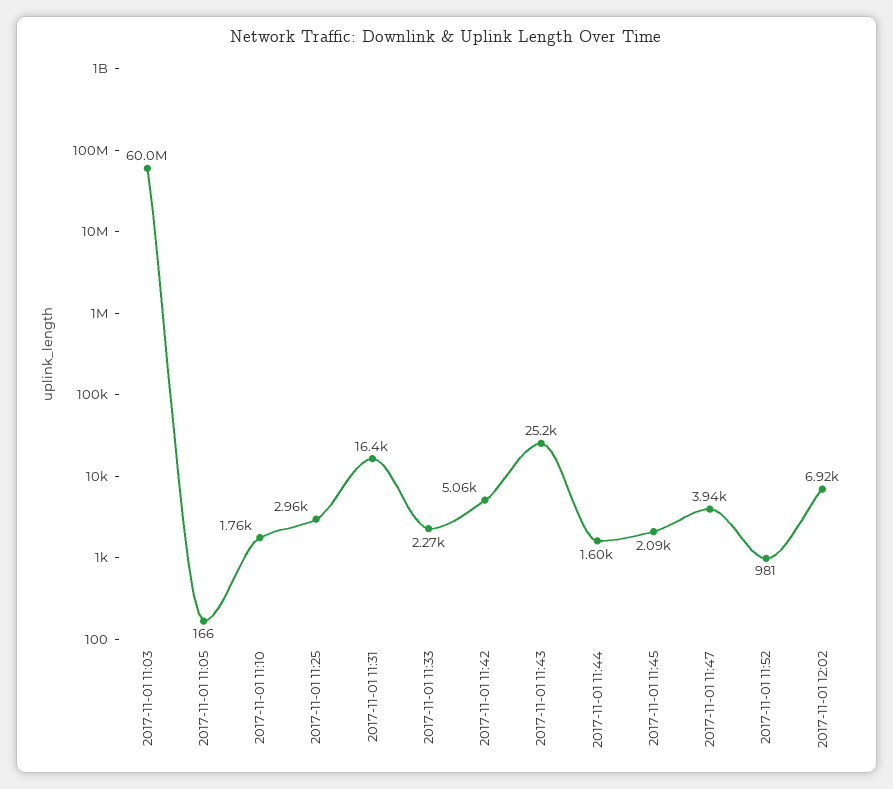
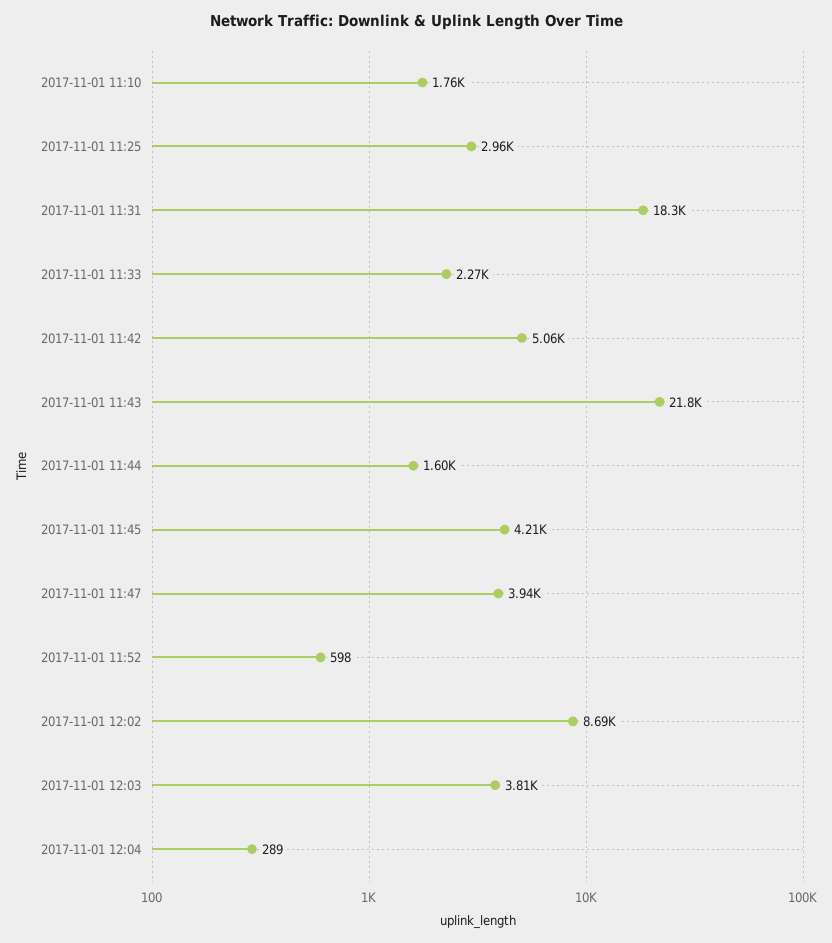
2017-11-01 11:03: 60000000 -> none
2017-11-01 11:05: 166 -> none
2017-11-01 11:31: 16400 -> 18300
2017-11-01 11:43: 25200 -> 21800
2017-11-01 11:45: 2090 -> 4210
2017-11-01 11:52: 981 -> 598
2017-11-01 12:02: 6920 -> 8690
2017-11-01 12:03: none -> 3810
2017-11-01 12:04: none -> 289

